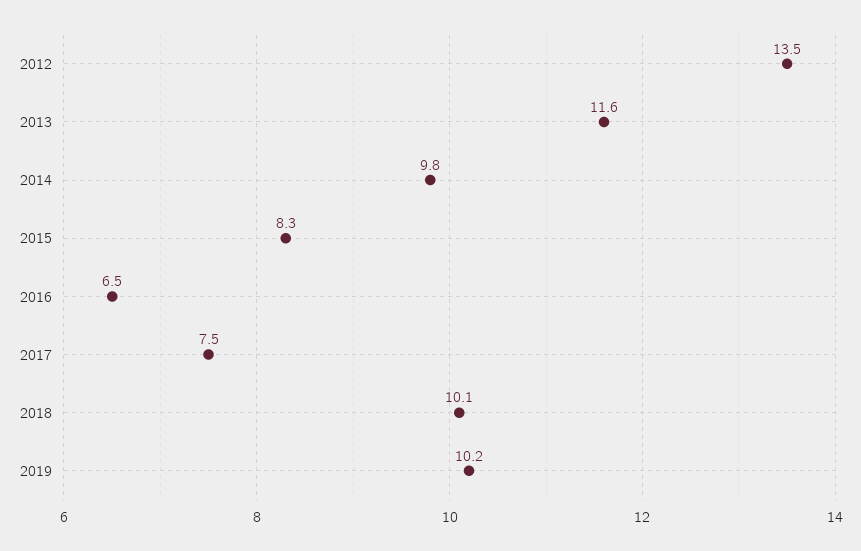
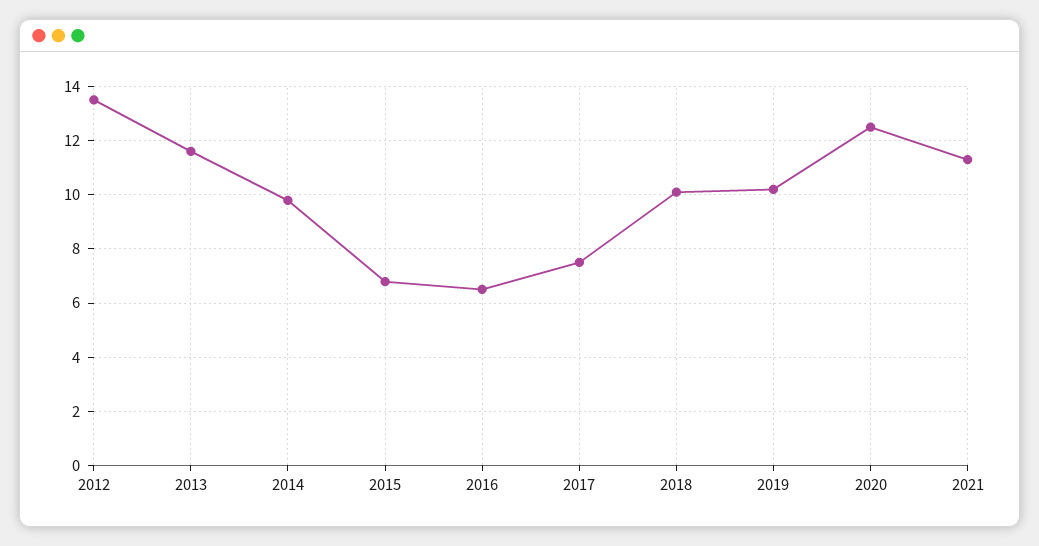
2015: 8.3 -> 6.75
2020: none -> 12.5
2021: none -> 11.25

